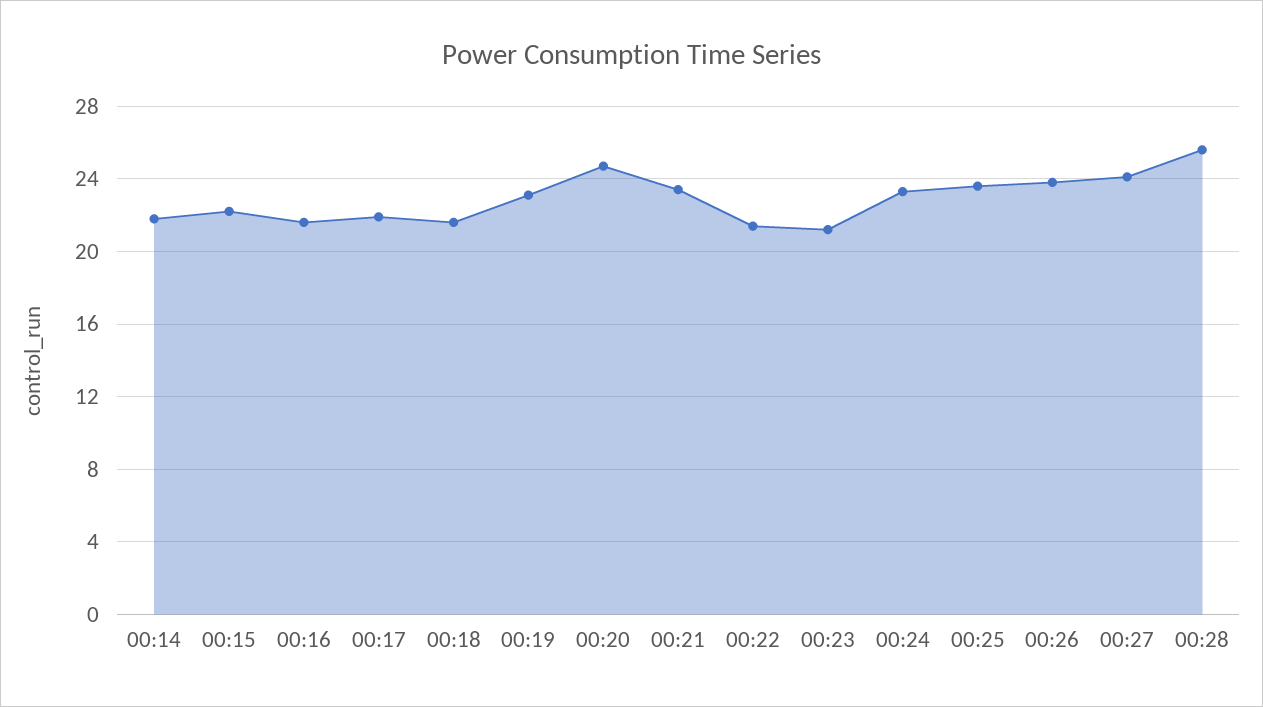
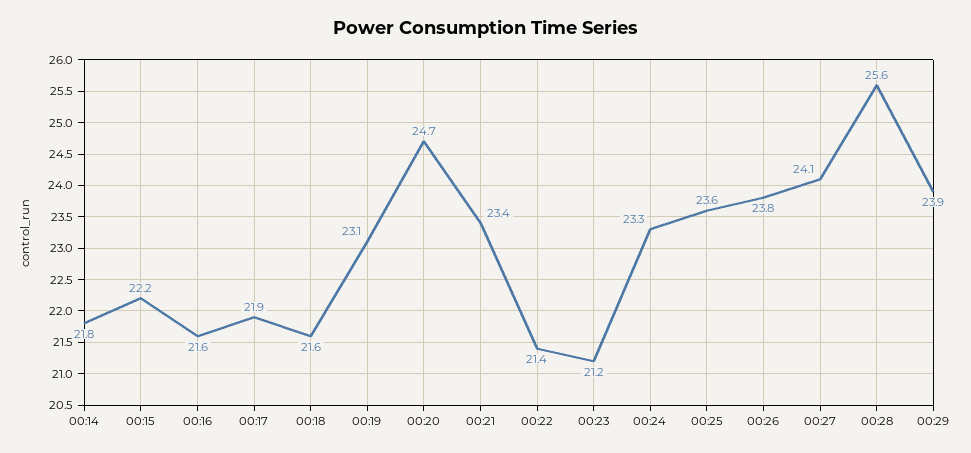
00:29: none -> 23.9

